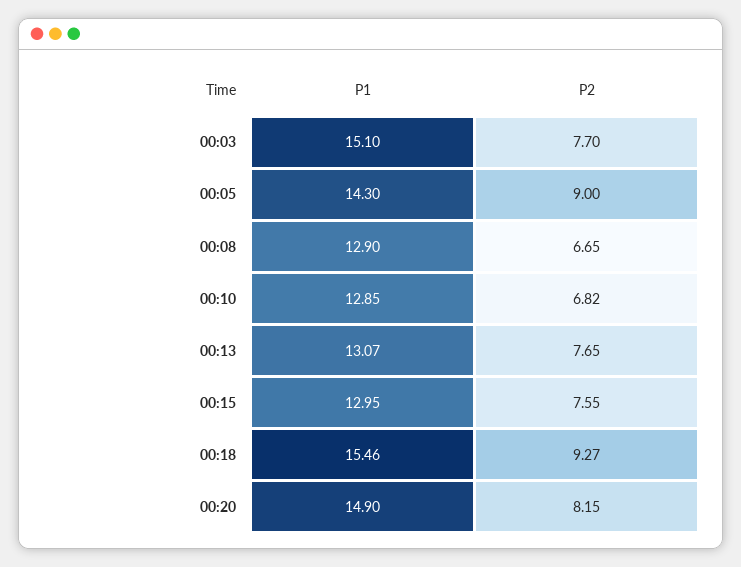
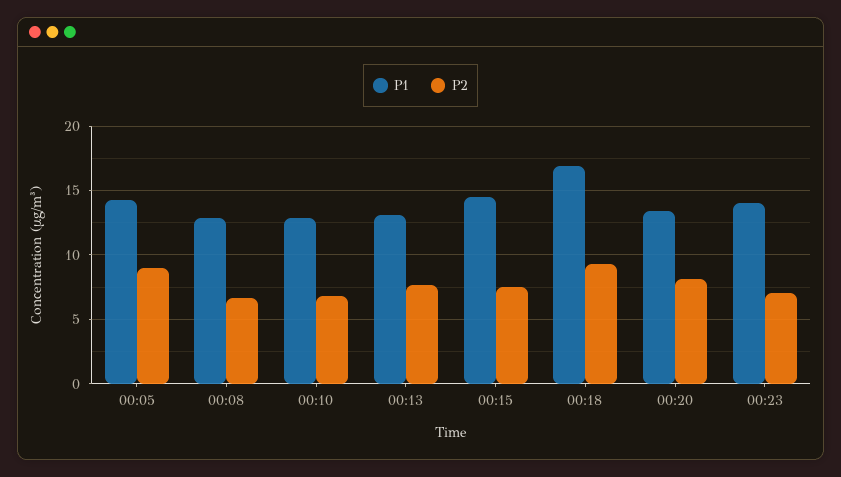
P1, 00:03: 15.1 -> none
P2, 00:03: 7.7 -> none
P1, 00:15: 12.95 -> 14.5
P1, 00:18: 15.46 -> 17
P1, 00:20: 14.9 -> 13.5
P1, 00:23: none -> 14
P2, 00:23: none -> 7

